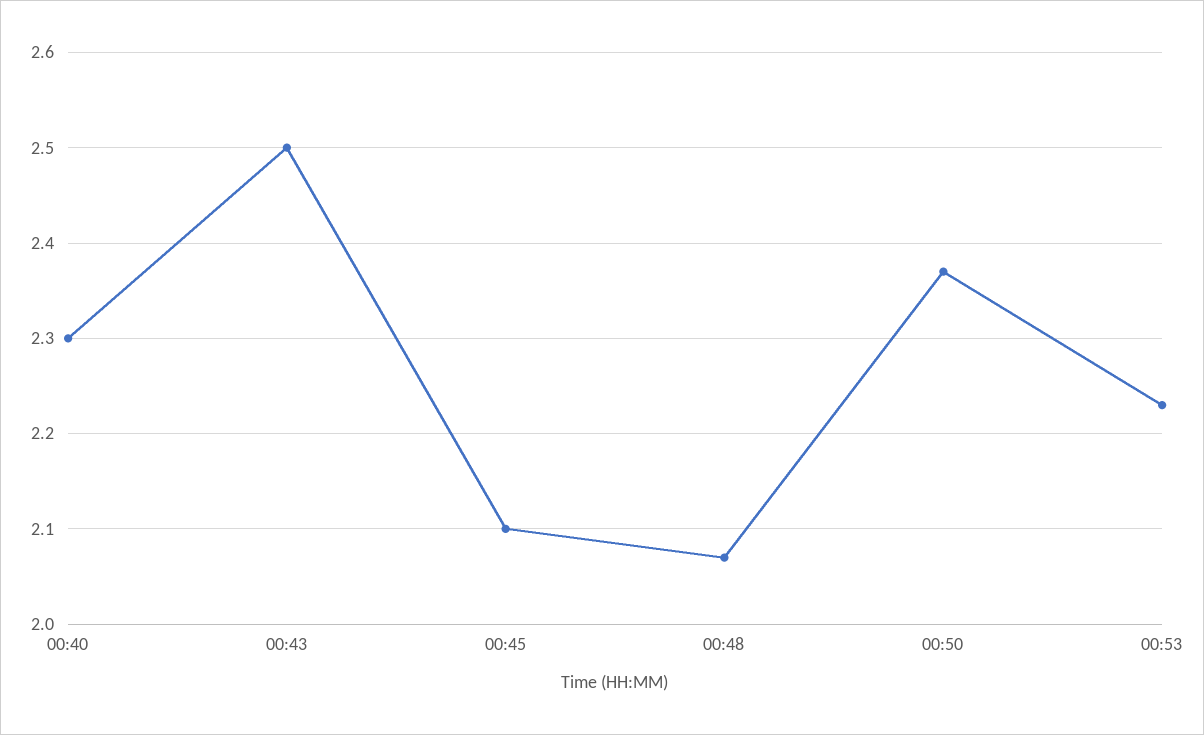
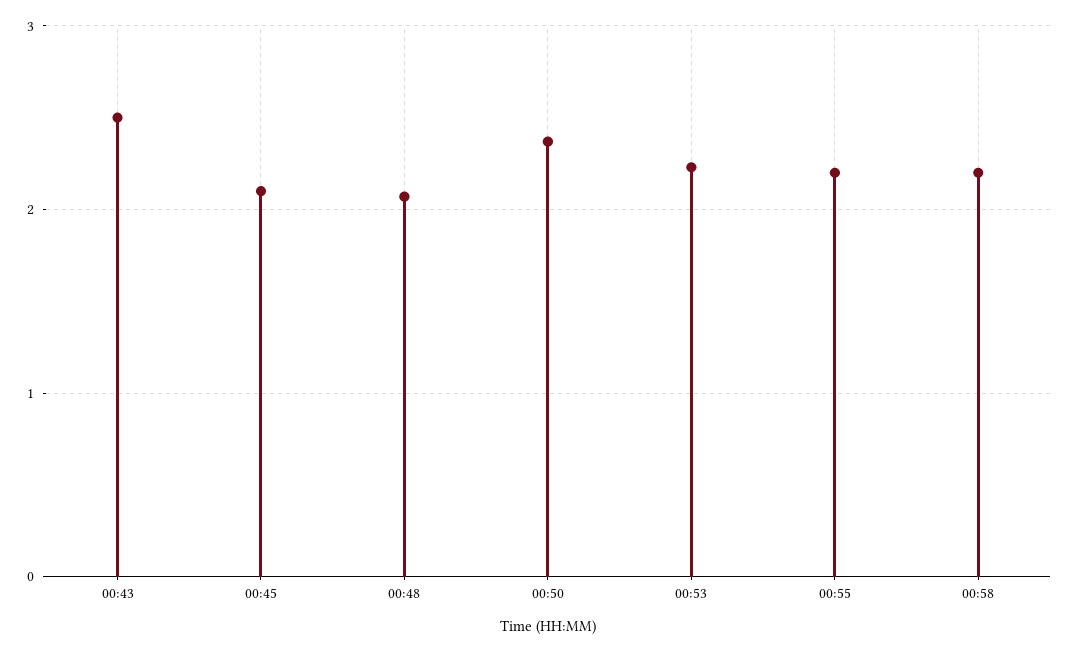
00:40: 2.3 -> none
00:55: none -> 2.2
00:58: none -> 2.2

